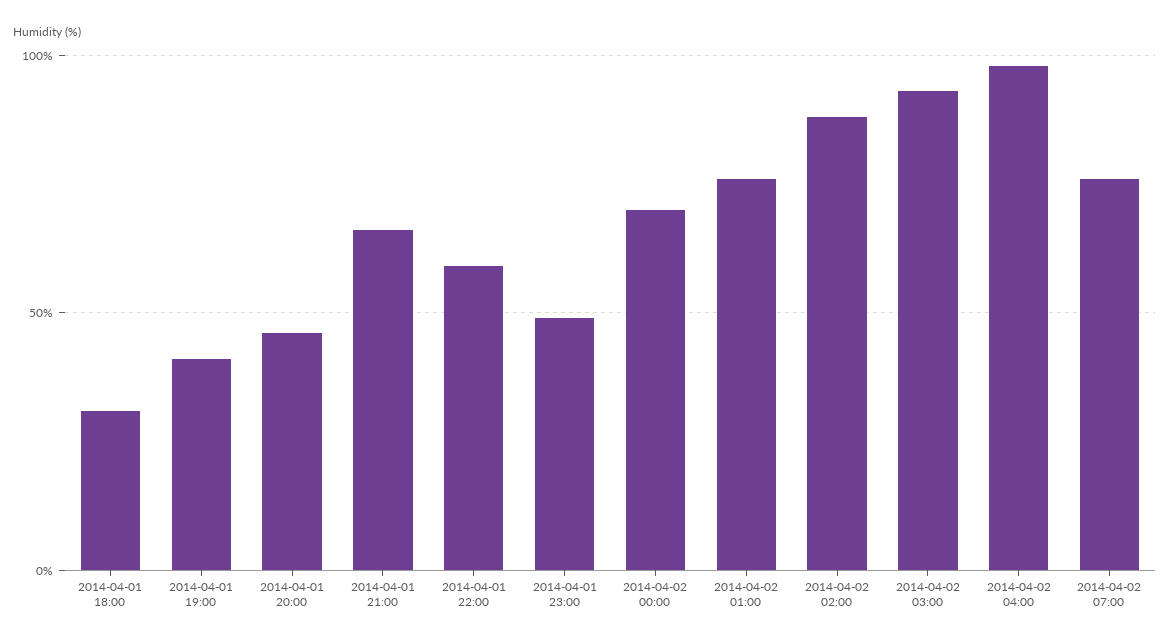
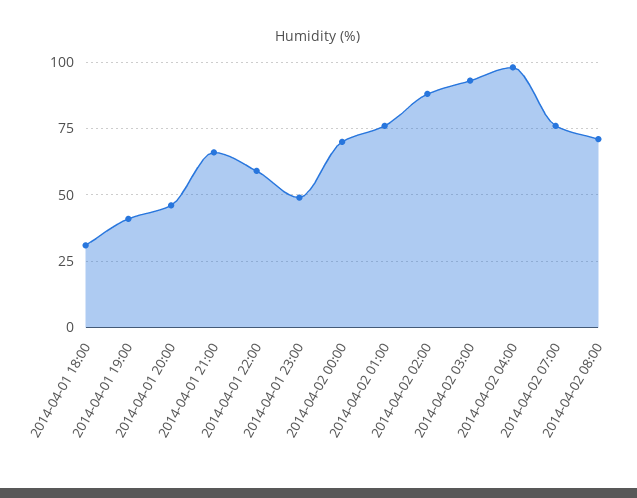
2014-04-02 08:00: none -> 70

